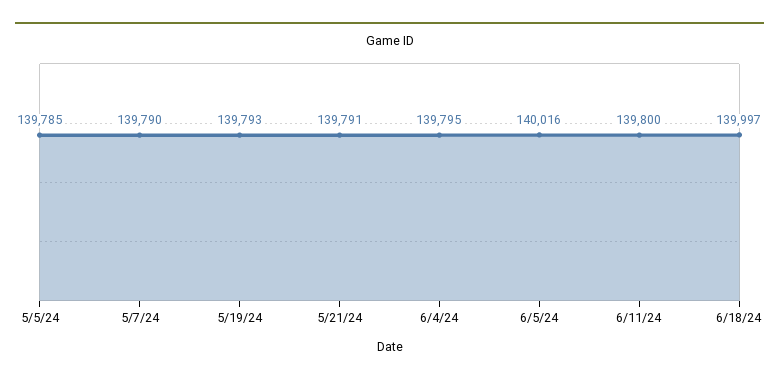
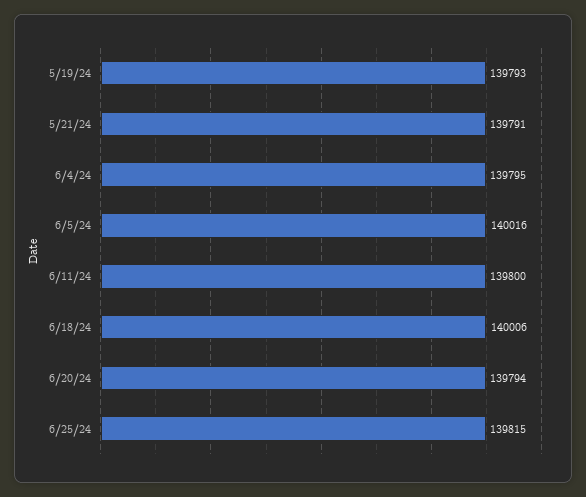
5/5/24: 139785 -> none
5/7/24: 139790 -> none
6/18/24: 139997 -> 140006
6/20/24: none -> 139794
6/25/24: none -> 139815

